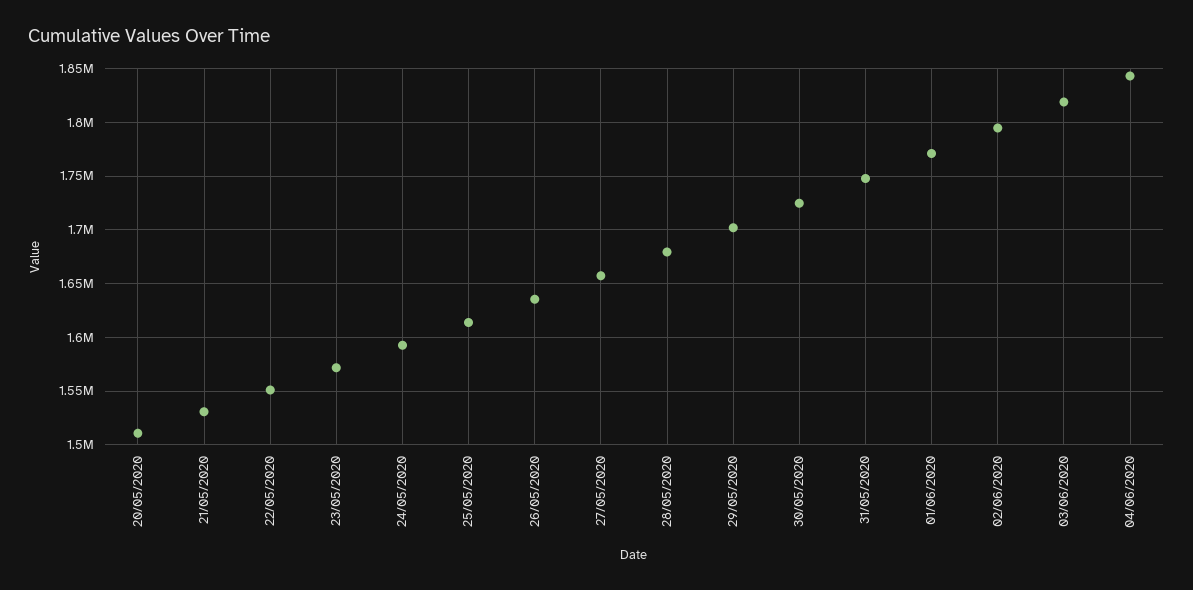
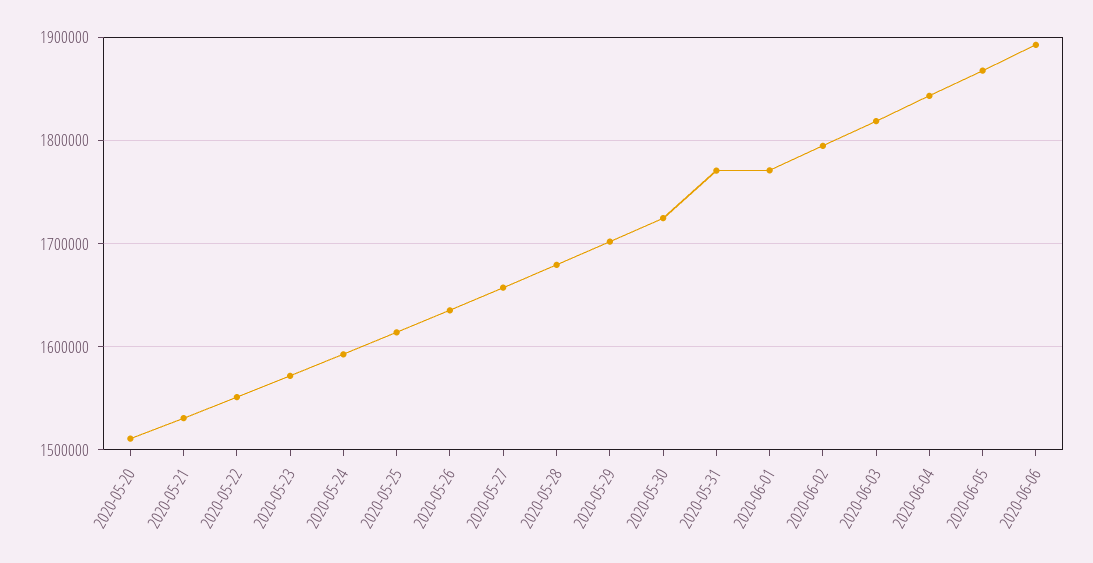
31/05/2020: 1750000 -> 1770000
2020-06-05: none -> 1870000
2020-06-06: none -> 1890000

